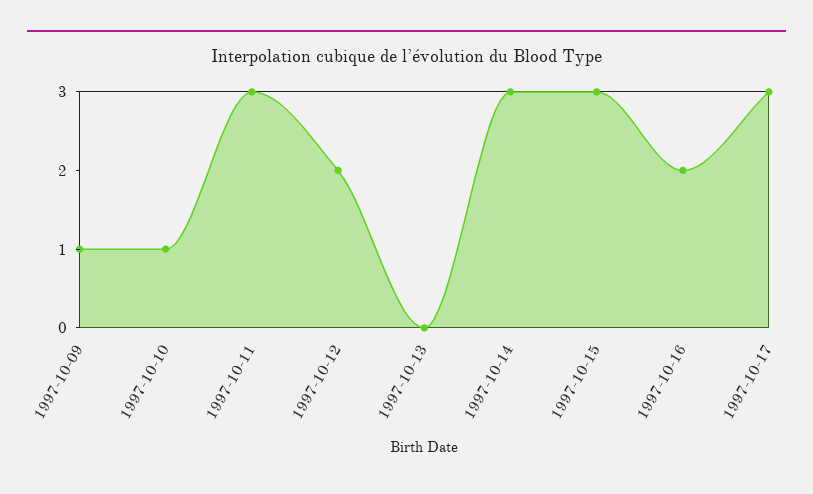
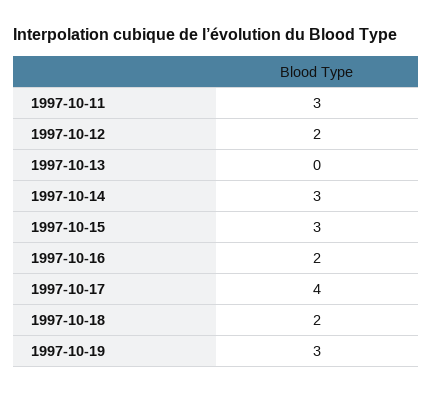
1997-10-09: 1 -> none
1997-10-10: 1 -> none
1997-10-17: 3 -> 4
1997-10-18: none -> 2
1997-10-19: none -> 3

